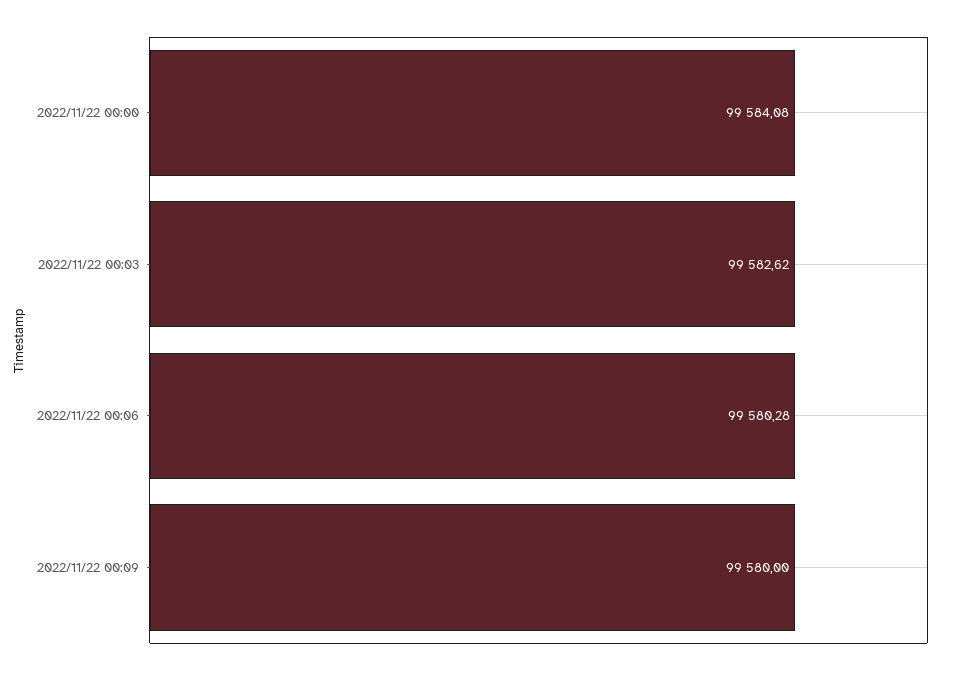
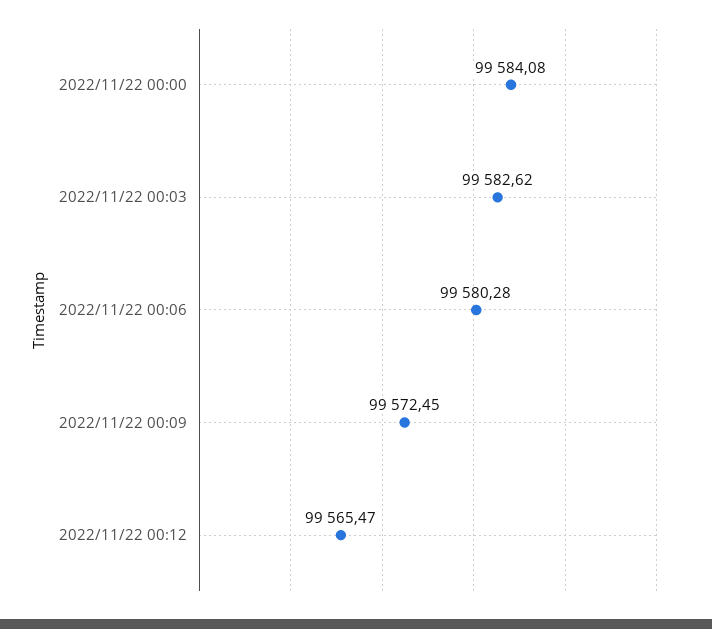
2022/11/22 00:09: 99580 -> 99572.45
2022/11/22 00:12: none -> 99565.47

